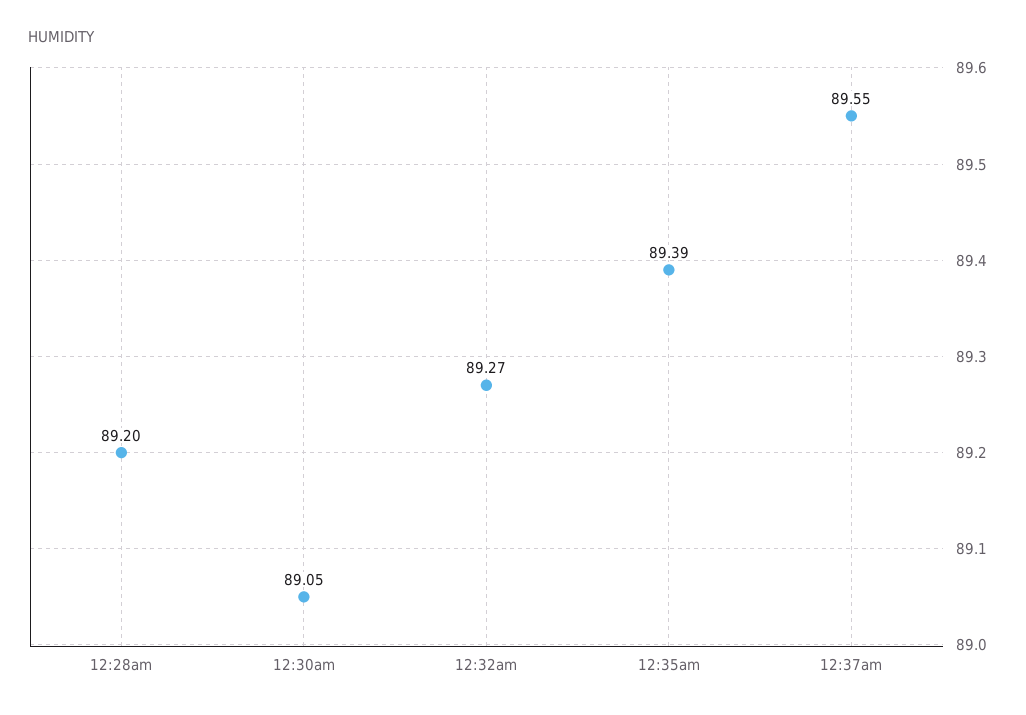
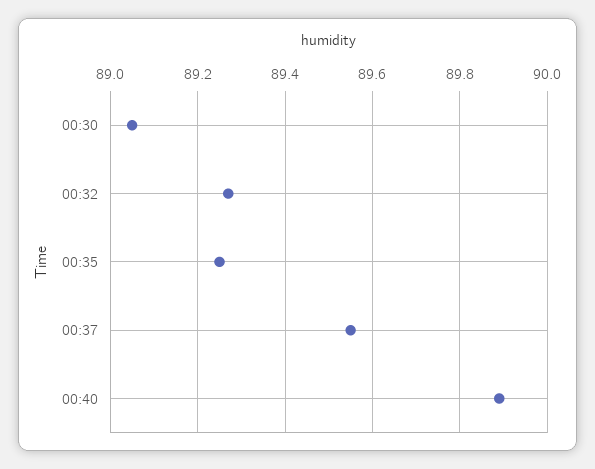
12:28am: 89.2 -> none
12:35am: 89.39 -> 89.25
00:40: none -> 89.9

